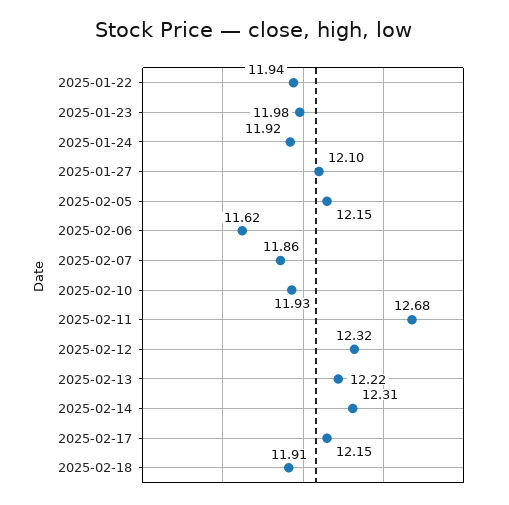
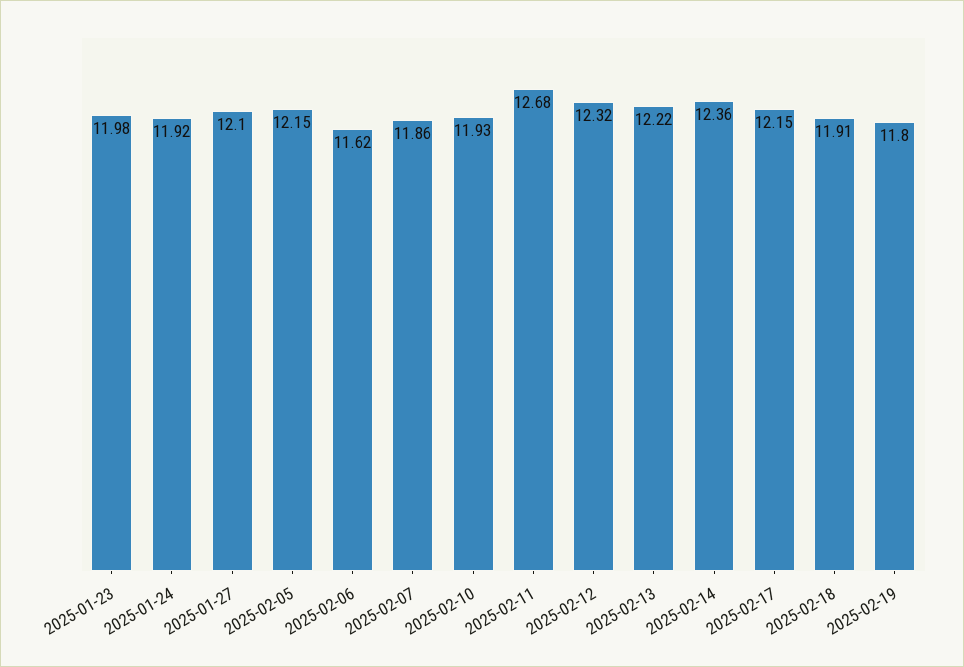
2025-01-22: 11.94 -> none
2025-02-14: 12.31 -> 12.36
2025-02-19: none -> 11.8

